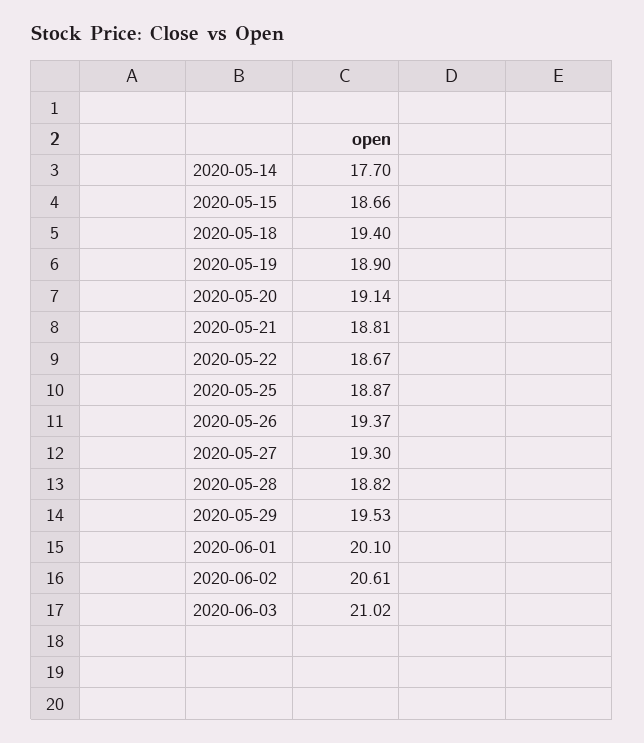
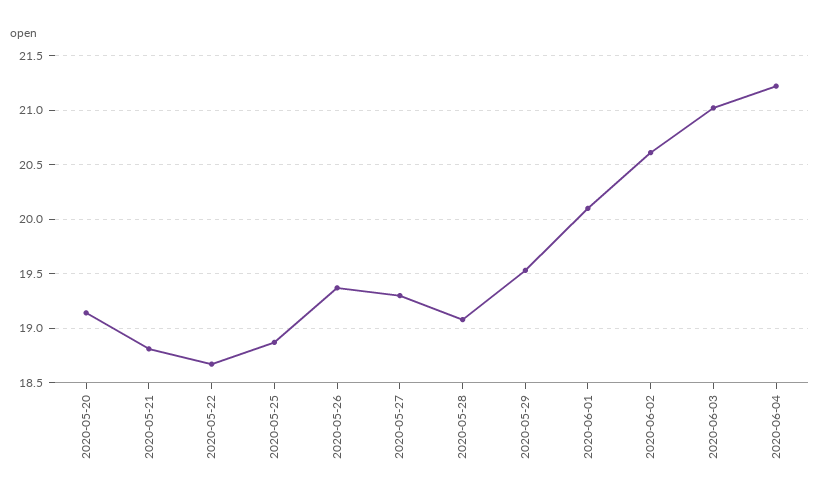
2020-05-14: 17.7 -> none
2020-05-15: 18.66 -> none
2020-05-18: 19.4 -> none
2020-05-19: 18.9 -> none
2020-05-28: 18.82 -> 19.1
2020-06-04: none -> 21.2

